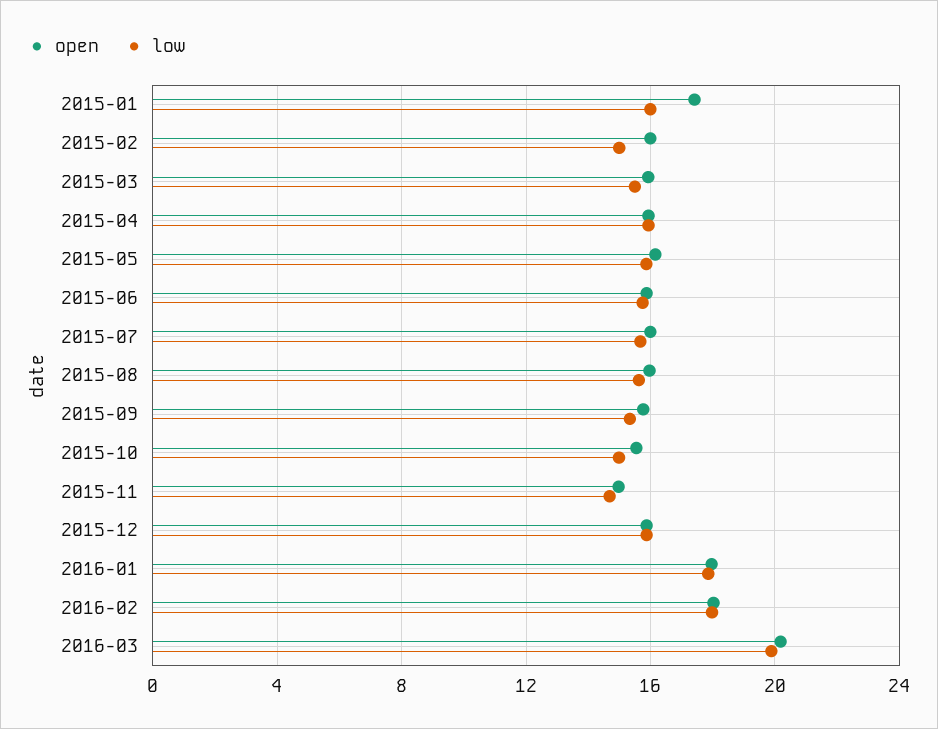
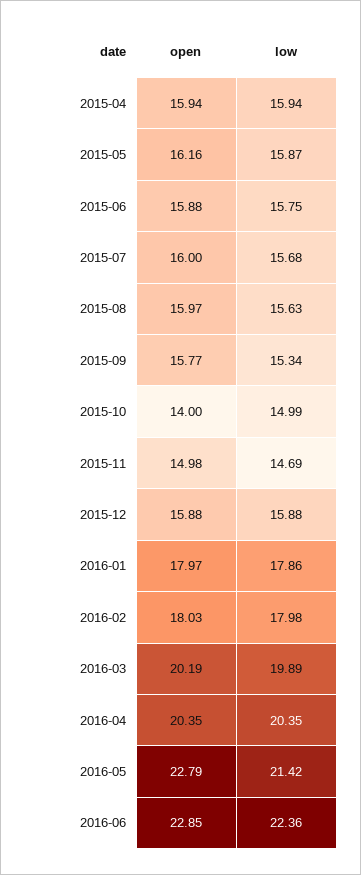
open, 2015-01: 17.5 -> none
low, 2015-01: 16 -> none
open, 2015-02: 16 -> none
low, 2015-02: 15 -> none
open, 2015-03: 16 -> none
low, 2015-03: 15.5 -> none
open, 2015-10: 15.5 -> 14
open, 2016-04: none -> 20.35
low, 2016-04: none -> 20.35
open, 2016-05: none -> 22.79
low, 2016-05: none -> 21.42
open, 2016-06: none -> 22.85
low, 2016-06: none -> 22.36

